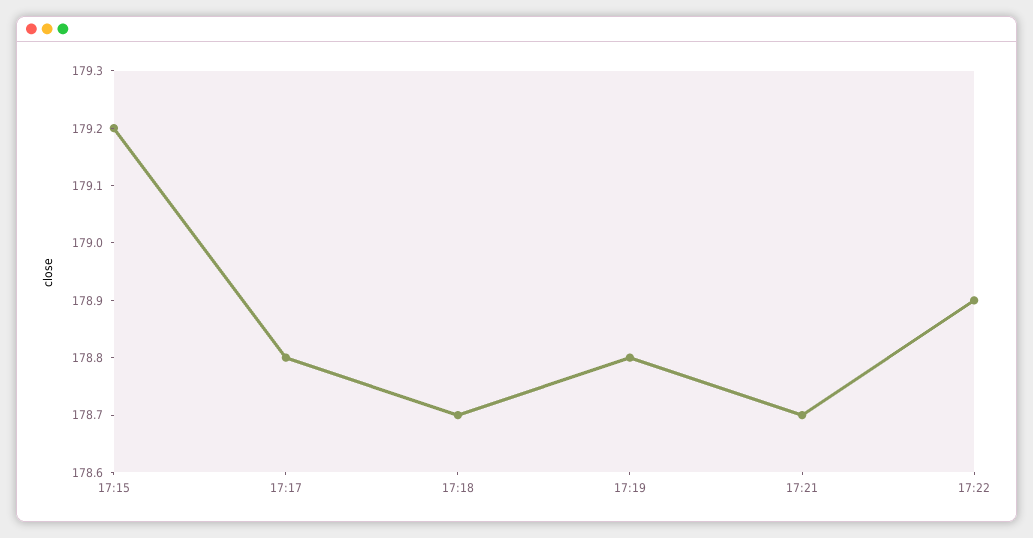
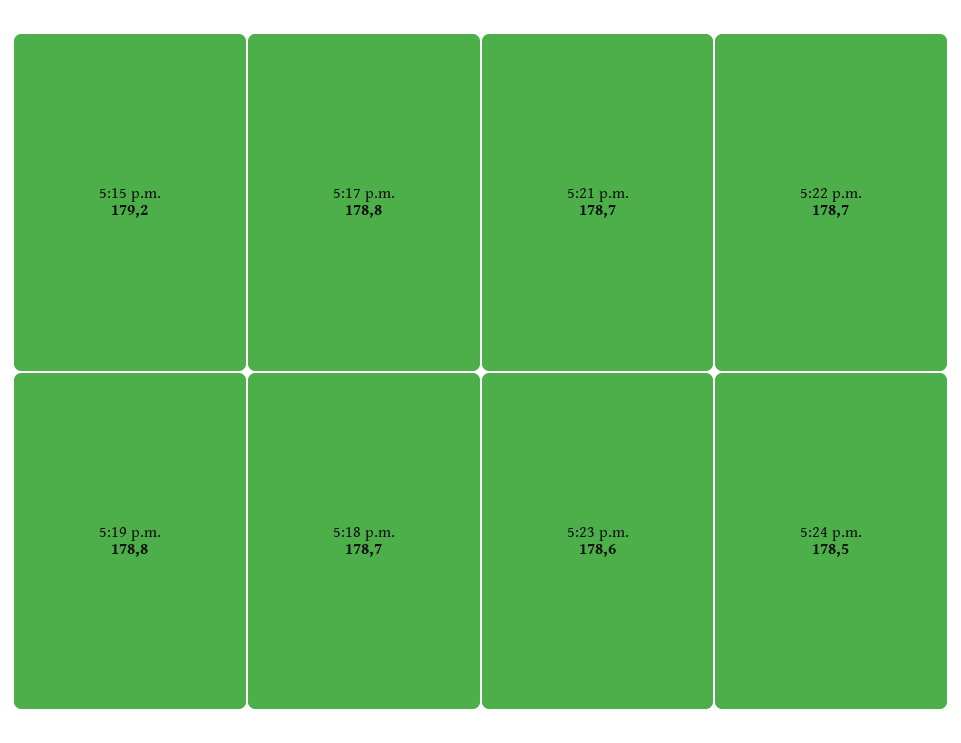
17:22: 178.9 -> 178.7
5:23 p.m.: none -> 178.6
5:24 p.m.: none -> 178.5

